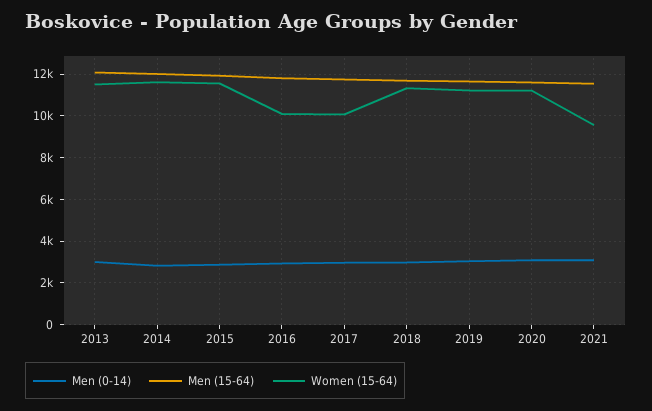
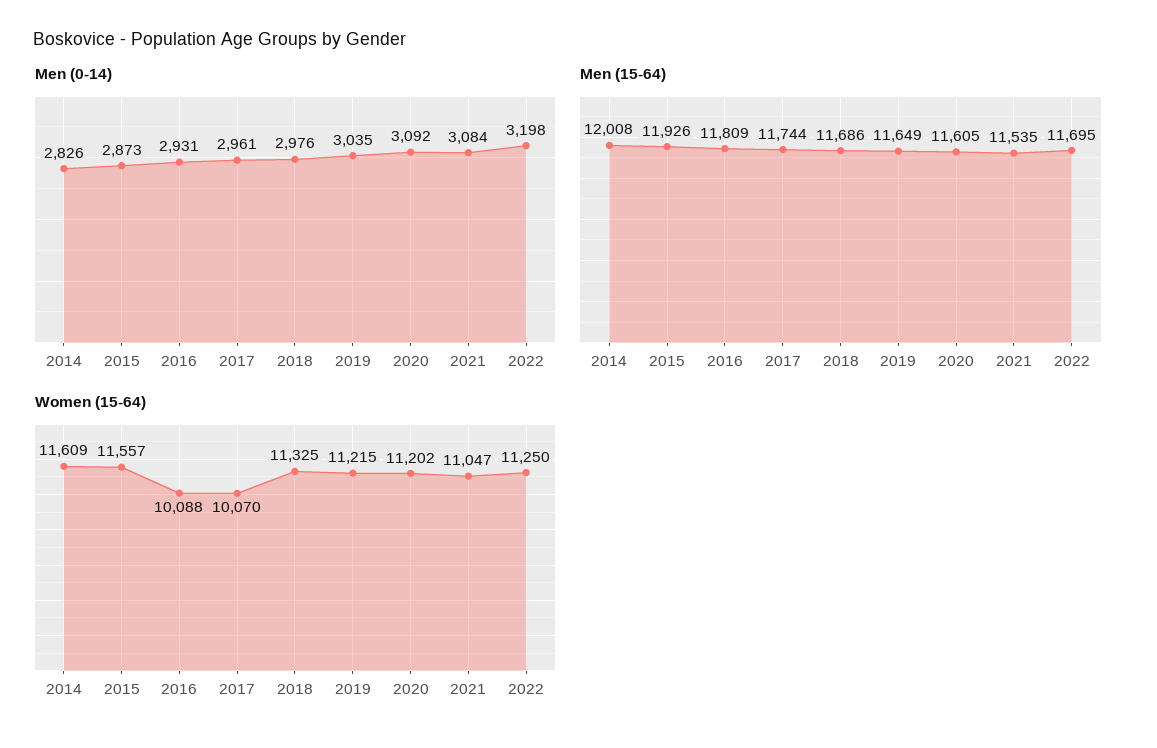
Men (0-14), 2013: 3000 -> none
Men (15-64), 2013: 12000 -> none
Women (15-64), 2013: 11500 -> none
Women (15-64), 2021: 9500 -> 11047
Men (0-14), 2022: none -> 3198
Men (15-64), 2022: none -> 11695
Women (15-64), 2022: none -> 11250

